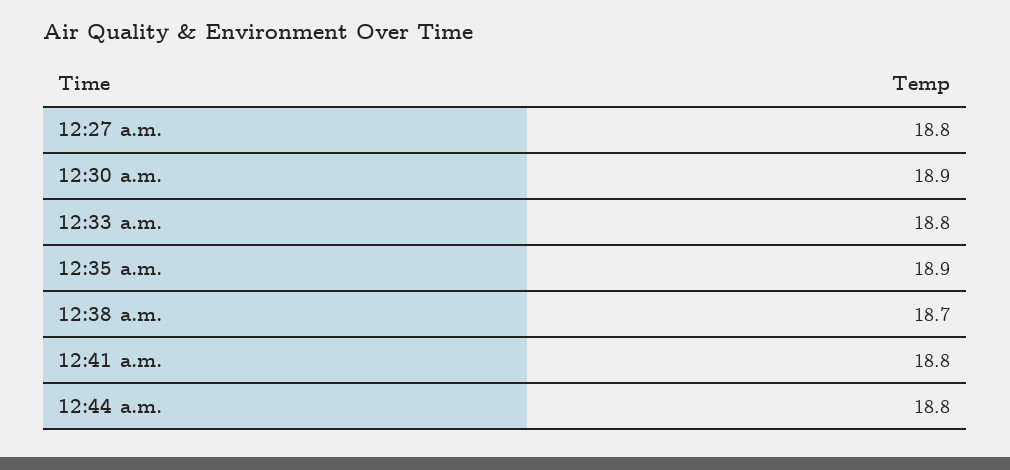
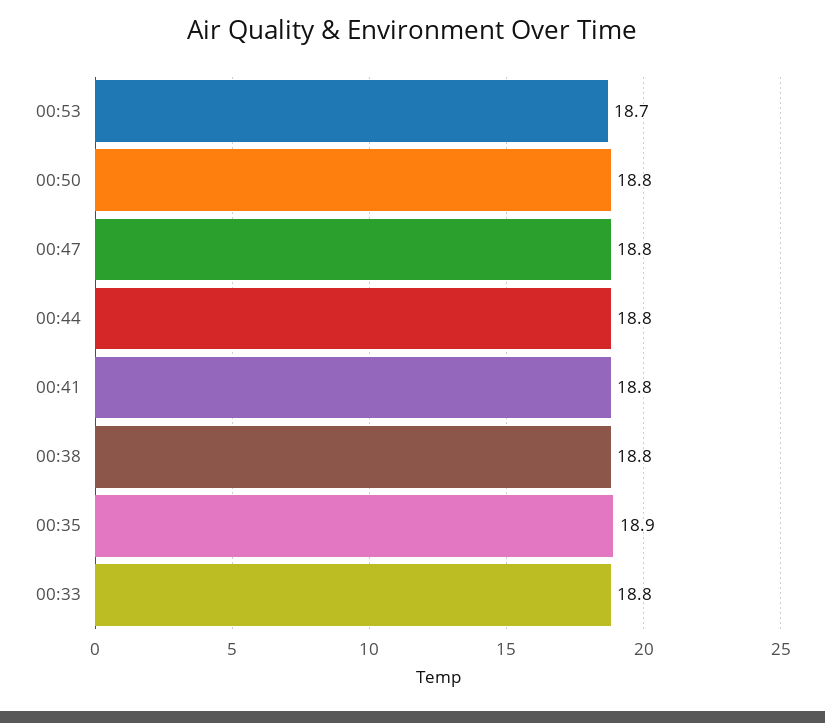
12:27 a.m.: 18.8 -> none
12:30 a.m.: 18.9 -> none
12:38 a.m.: 18.7 -> 18.8
00:53: none -> 18.7
00:50: none -> 18.8
00:47: none -> 18.8

